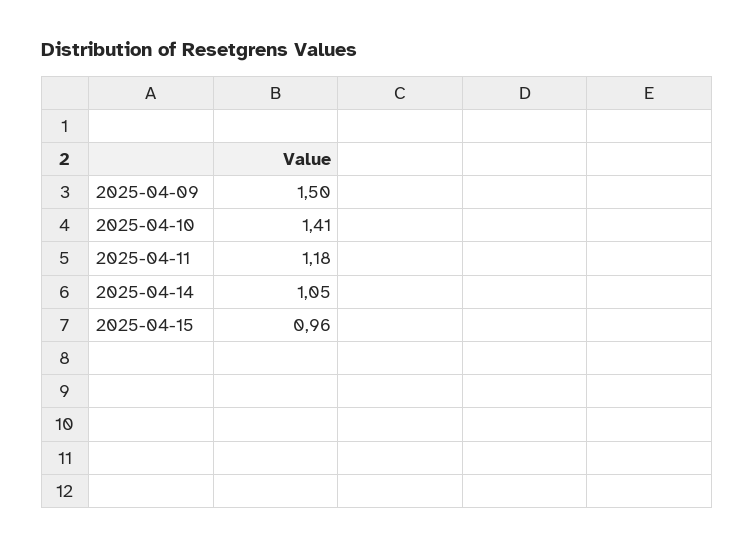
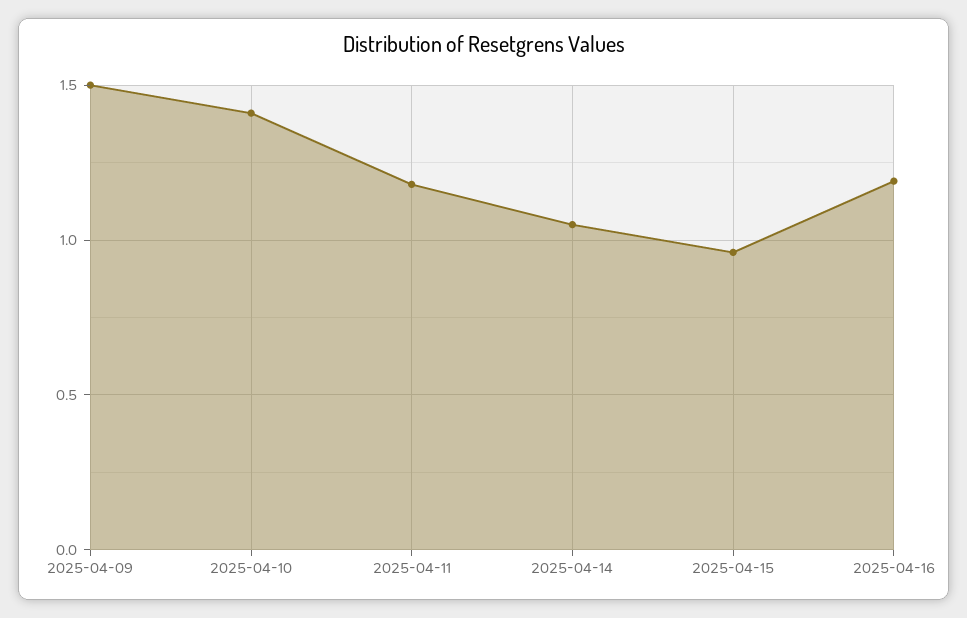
2025-04-16: none -> 1.2

